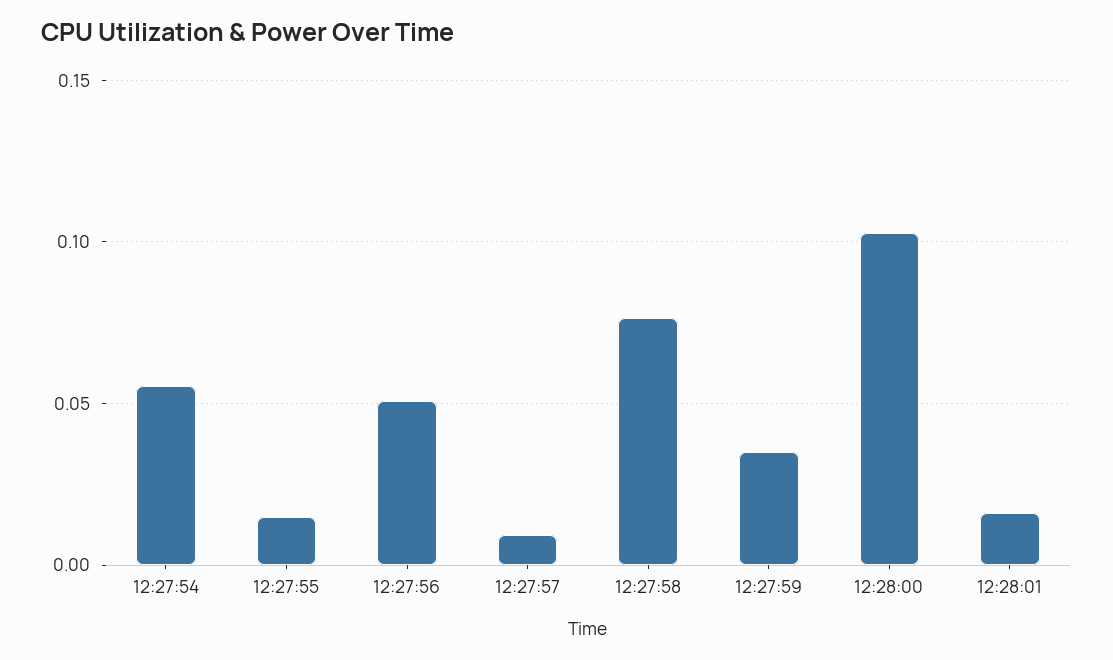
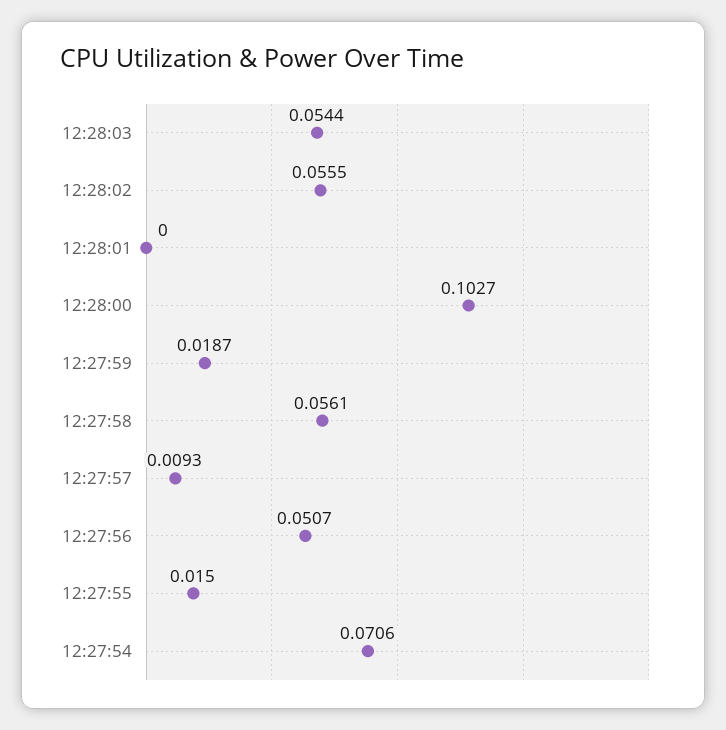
12:27:54: 0.055 -> 0.0706
12:27:58: 0.075 -> 0.0561
12:27:59: 0.035 -> 0.0187
12:28:01: 0.015 -> 0
12:28:03: none -> 0.0544
12:28:02: none -> 0.0555

